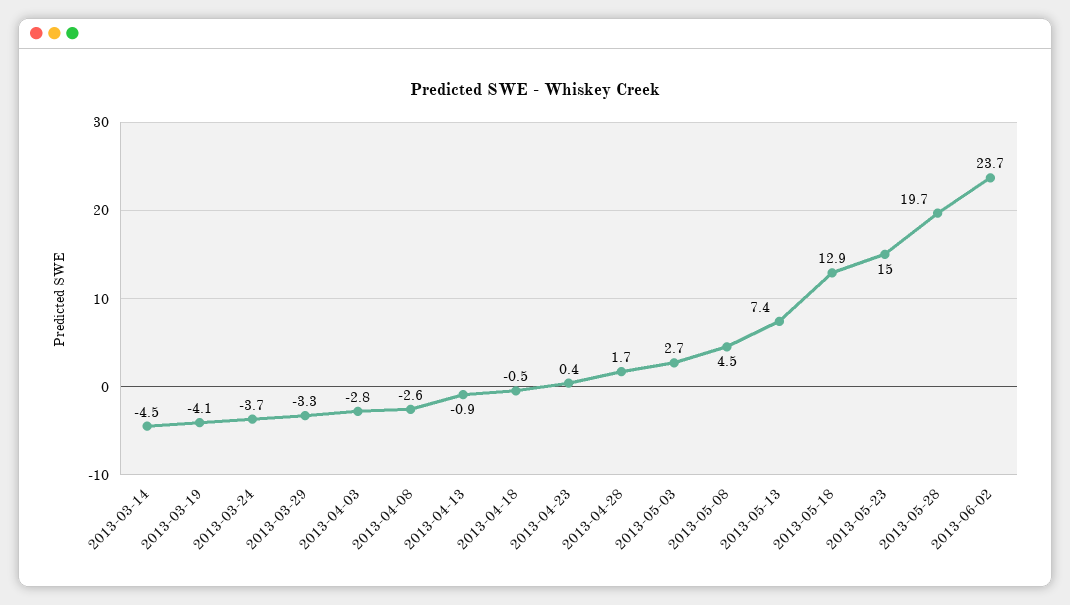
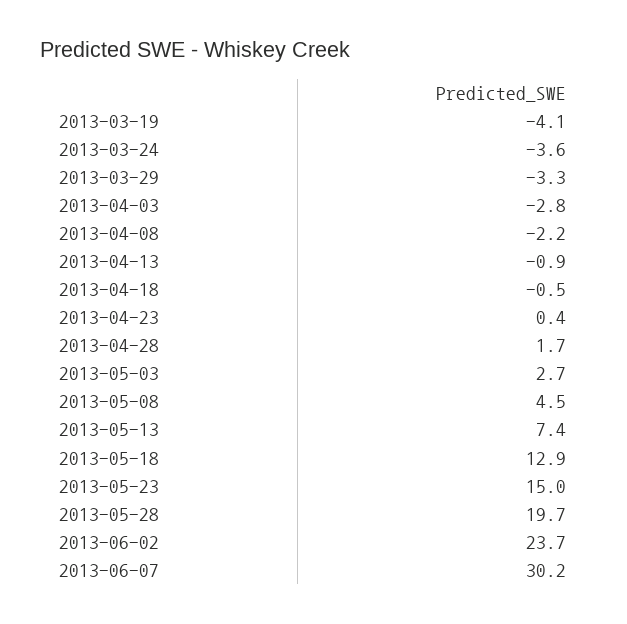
2013-03-14: -4.5 -> none
2013-03-24: -3.7 -> -3.6
2013-04-08: -2.6 -> -2.2
2013-06-07: none -> 30.2

